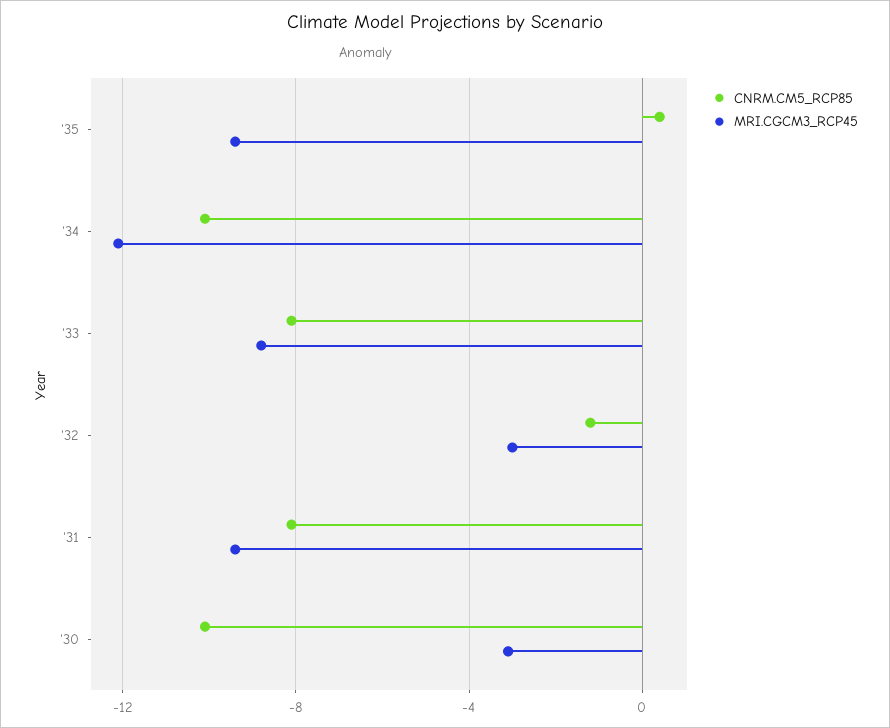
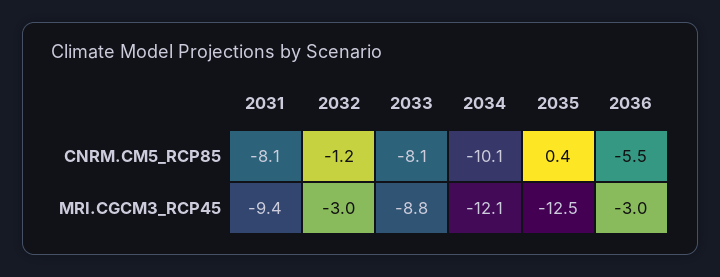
MRI.CGCM3_RCP45, '35: -9.5 -> -12.5
CNRM.CM5_RCP85, '30: -10 -> none
MRI.CGCM3_RCP45, '30: -3 -> none
CNRM.CM5_RCP85, 2036: none -> -5.5
MRI.CGCM3_RCP45, 2036: none -> -3

